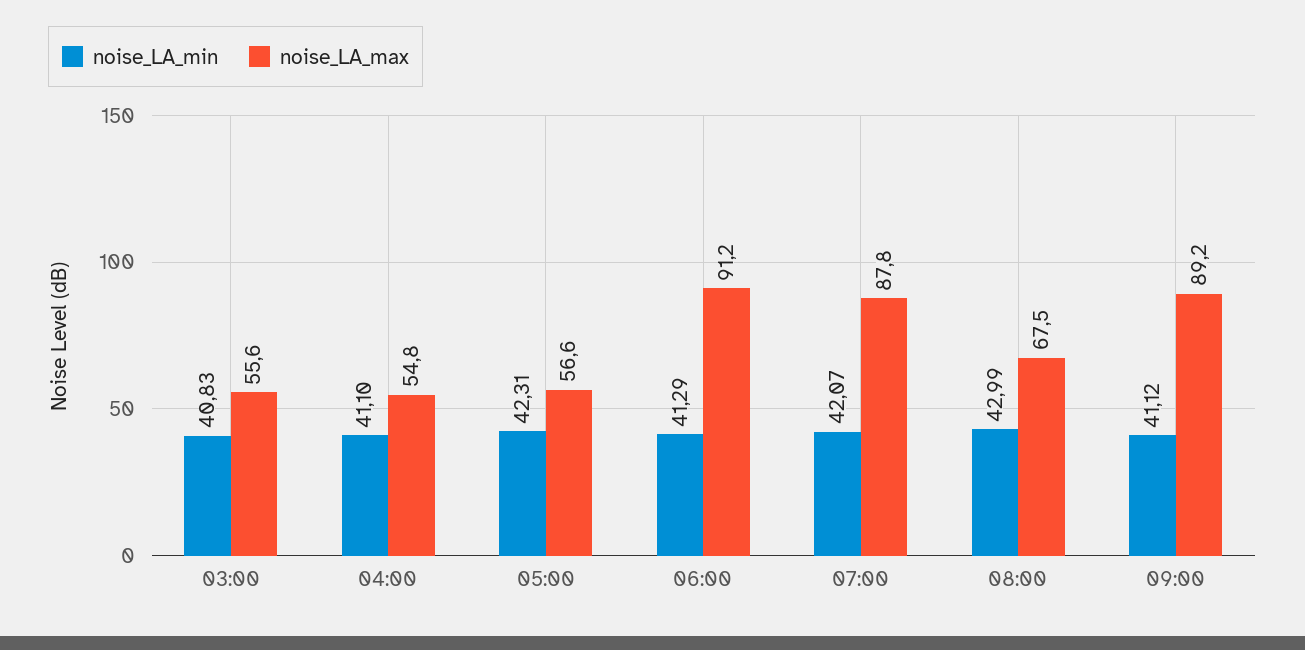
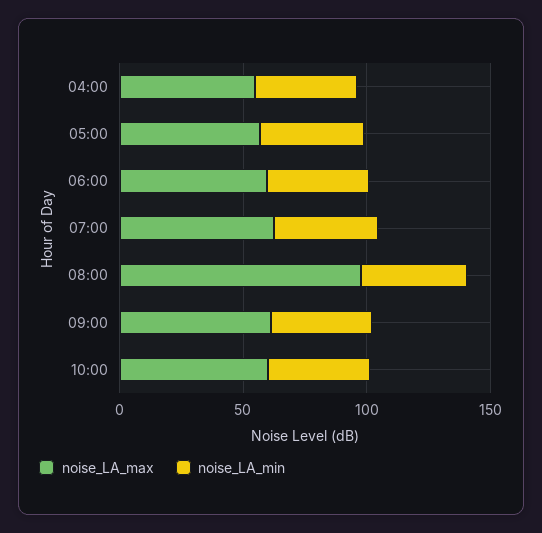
noise_LA_min, 03:00: 40.83 -> none
noise_LA_max, 03:00: 55.6 -> none
noise_LA_max, 06:00: 91.2 -> 60
noise_LA_max, 07:00: 87.8 -> 60
noise_LA_max, 08:00: 67.5 -> 100
noise_LA_max, 09:00: 89.2 -> 60
noise_LA_max, 10:00: none -> 60
noise_LA_min, 10:00: none -> 40

